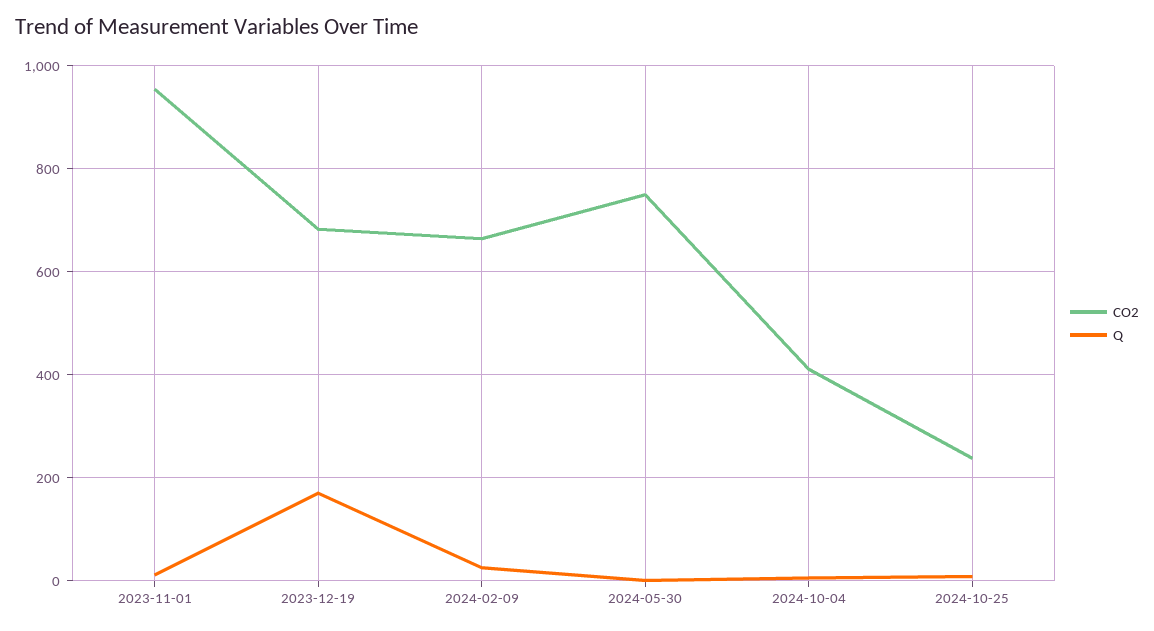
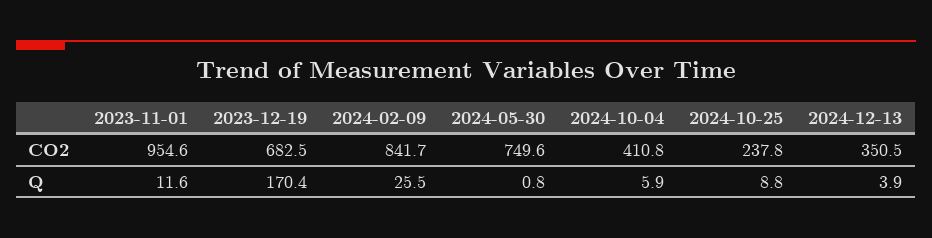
CO2, 2024-02-09: 660 -> 841.7
CO2, 2024-12-13: none -> 350.5
Q, 2024-12-13: none -> 3.9

